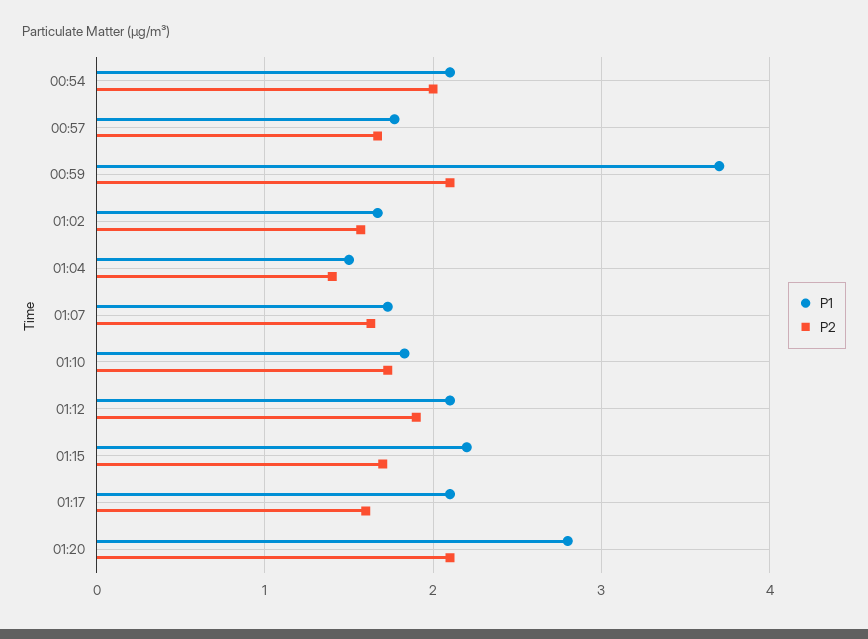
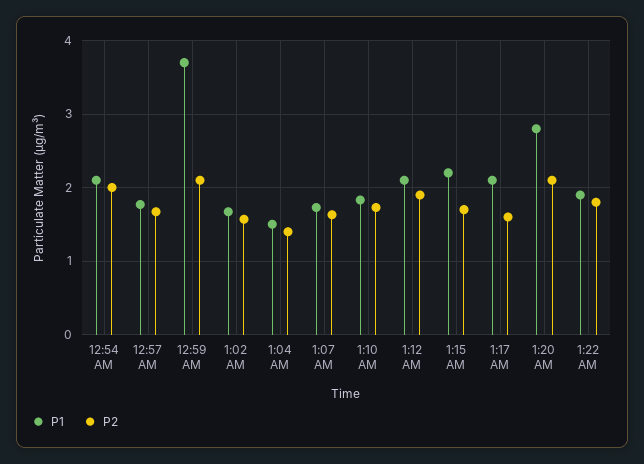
P1, 1:22 AM: none -> 1.9
P2, 1:22 AM: none -> 1.8

